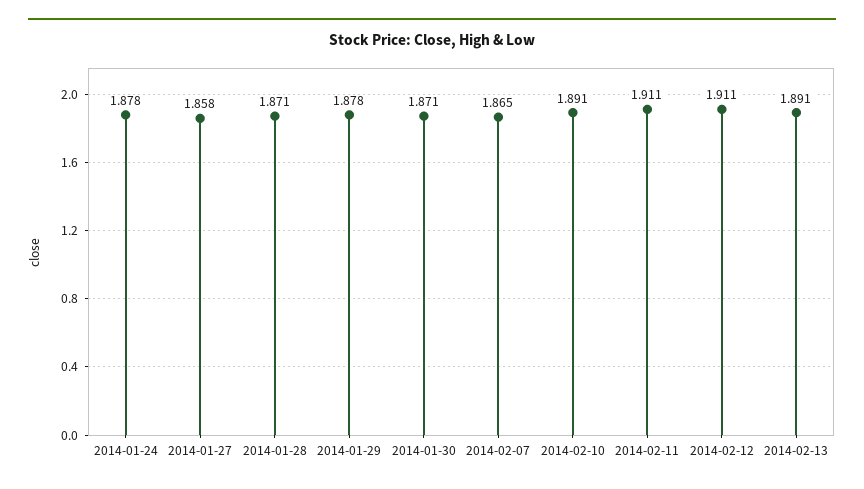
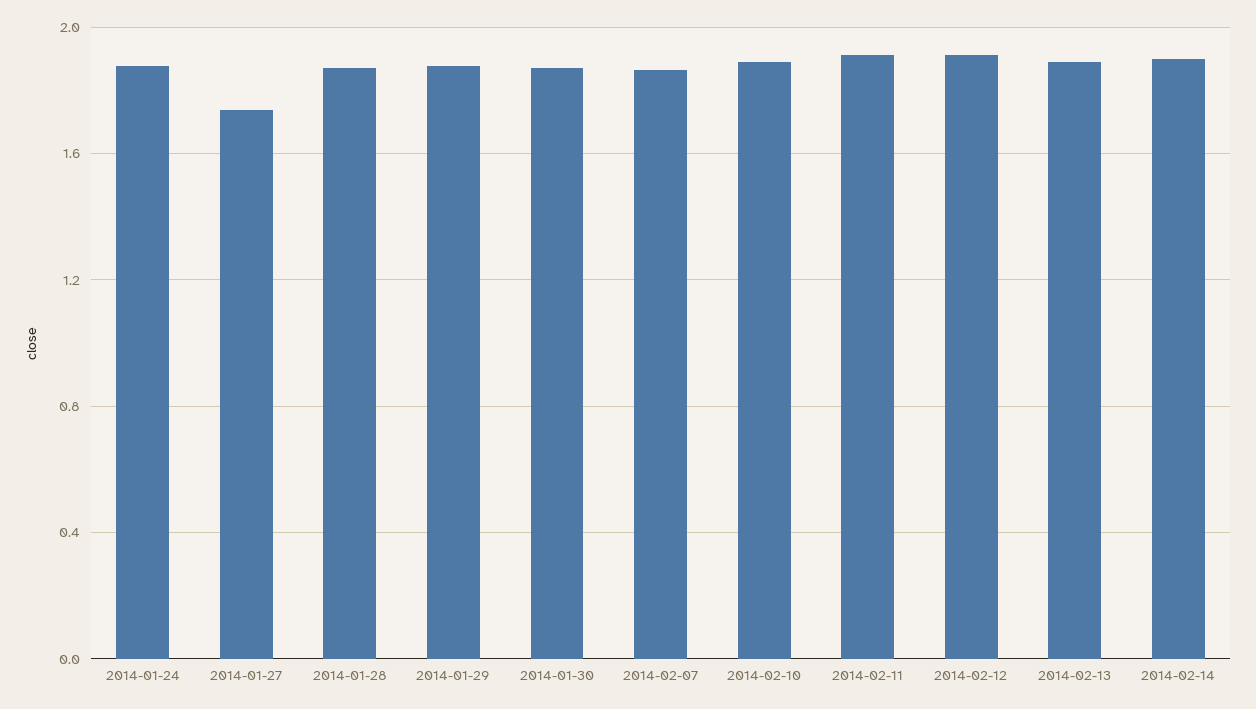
2014-01-27: 1.858 -> 1.75
2014-02-14: none -> 1.9

